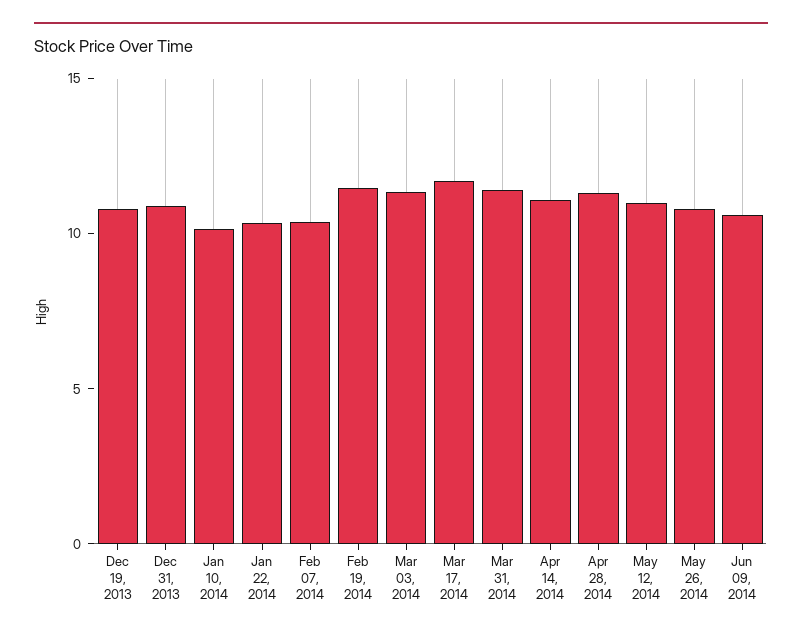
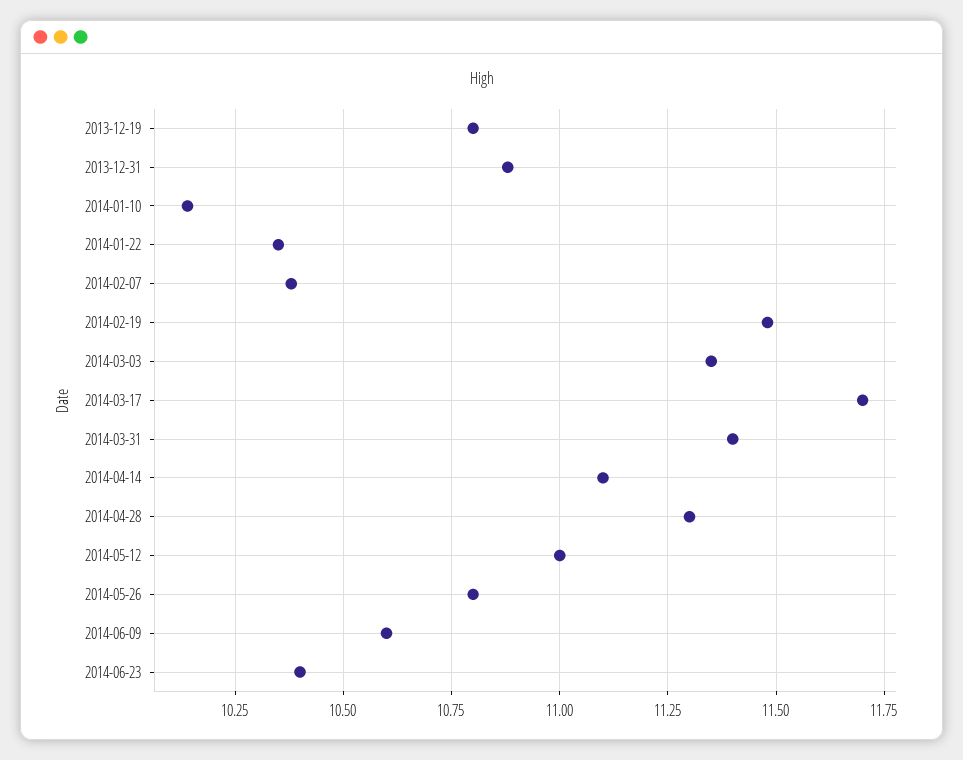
2014-06-23: none -> 10.4

